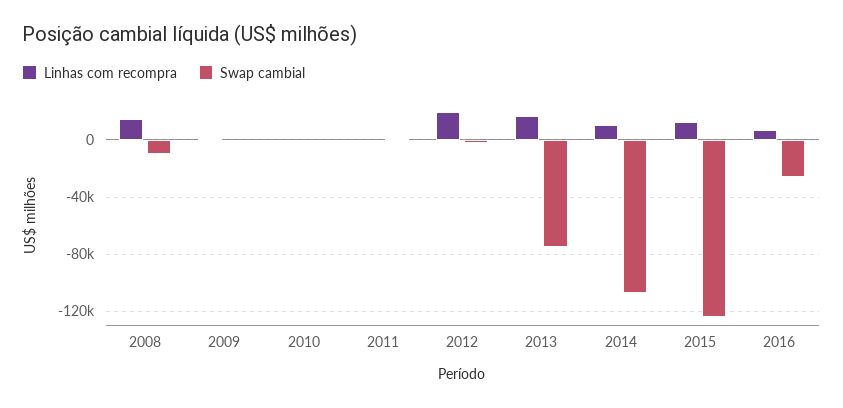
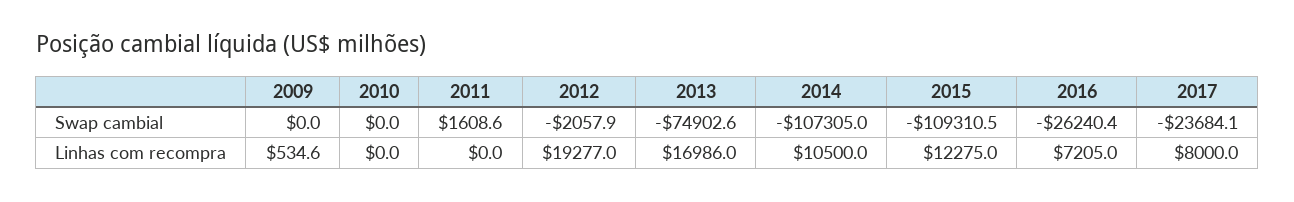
Linhas com recompra, 2008: 15000 -> none
Swap cambial, 2008: -10000 -> none
Swap cambial, 2015: -125000 -> -109310.5
Swap cambial, 2017: none -> -23684.1
Linhas com recompra, 2017: none -> 8000

